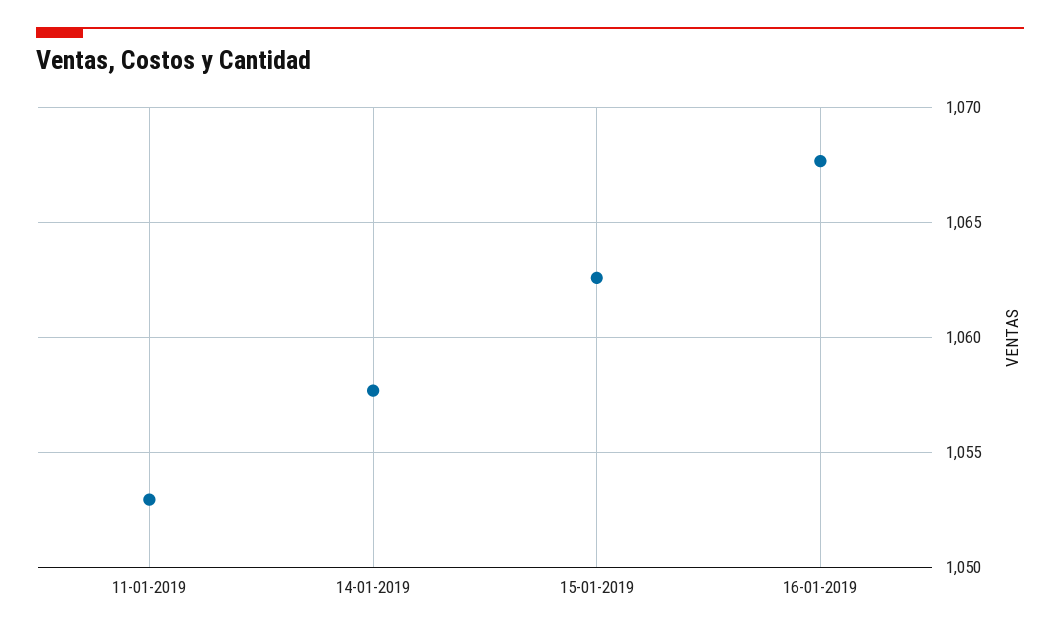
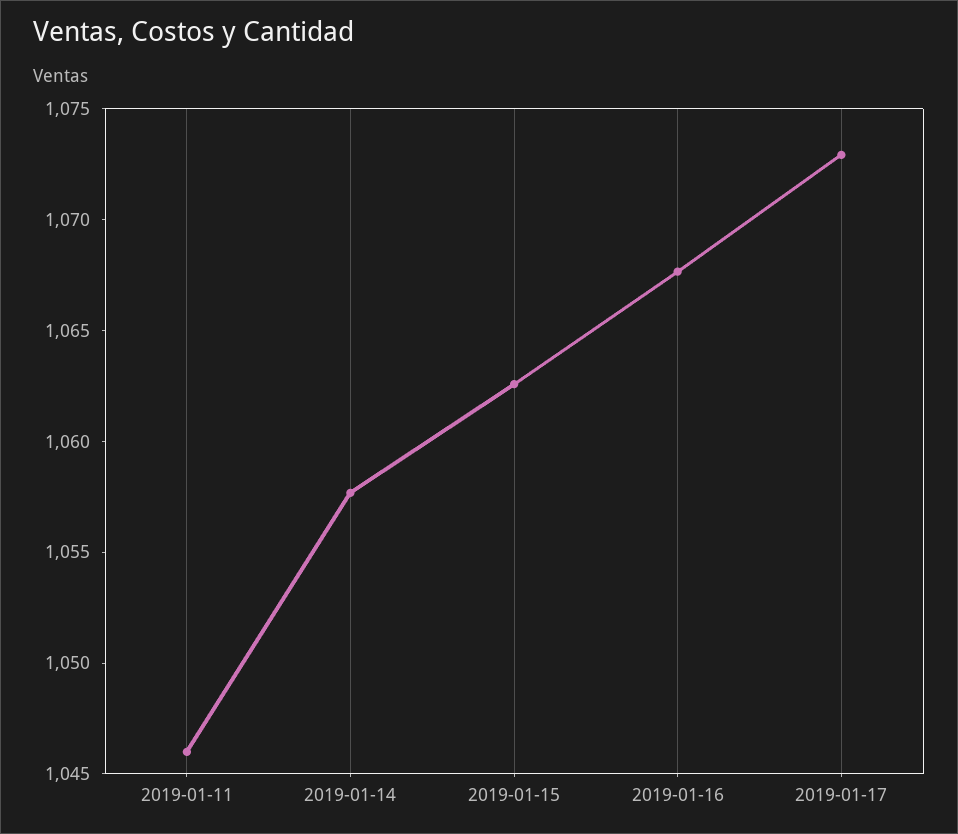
11-01-2019: 1053 -> 1046
2019-01-17: none -> 1073

